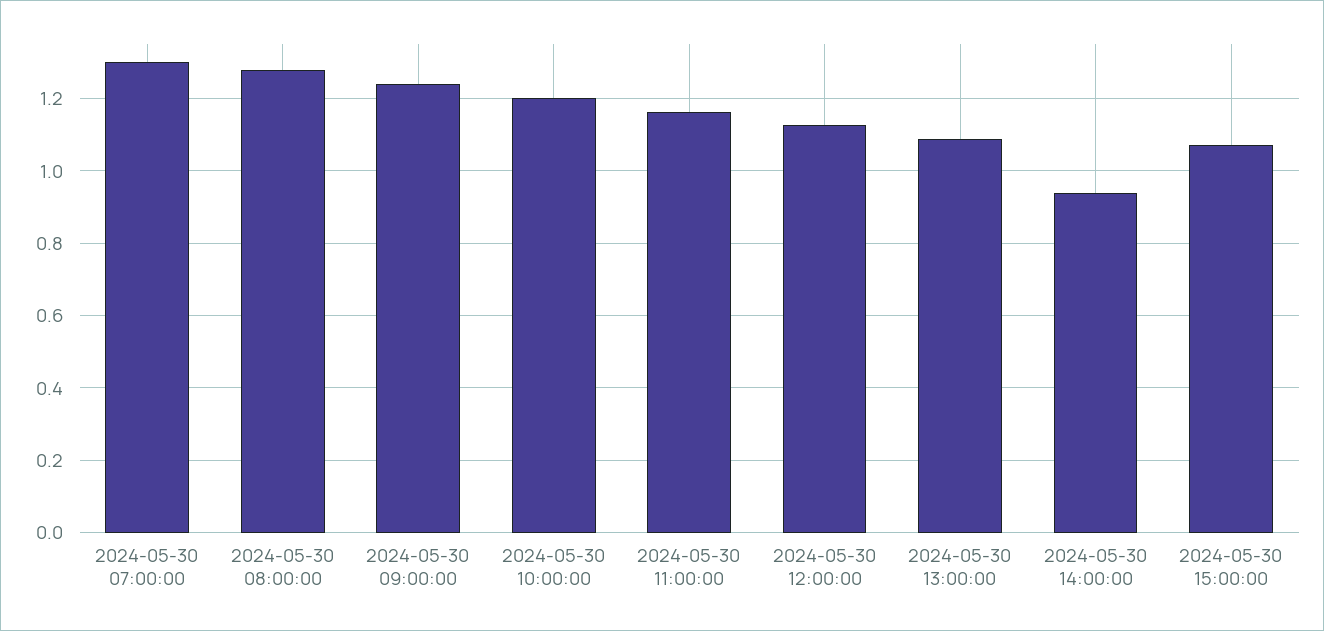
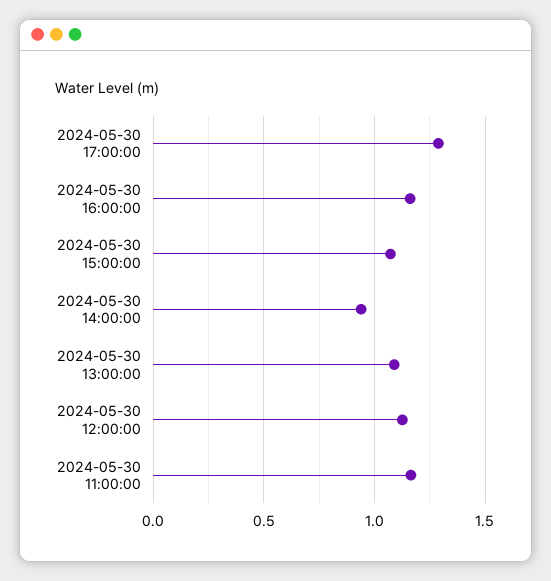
2024-05-30 07:00:00: 1.3 -> none
2024-05-30 08:00:00: 1.28 -> none
2024-05-30 09:00:00: 1.24 -> none
2024-05-30 10:00:00: 1.2 -> none
2024-05-30 17:00:00: none -> 1.3
2024-05-30 16:00:00: none -> 1.15

